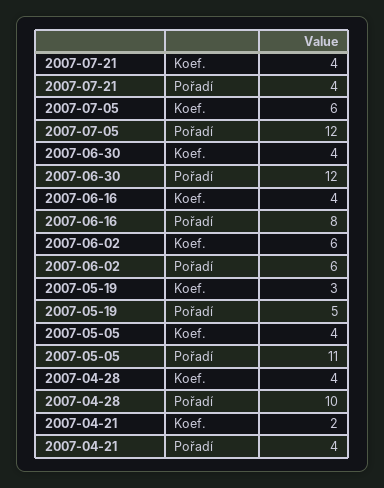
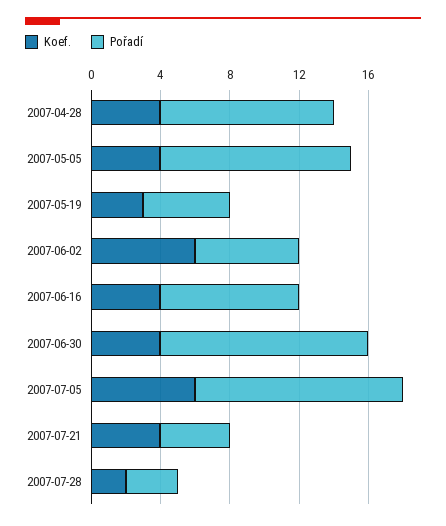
Koef., 2007-04-21: 2 -> none
Pořadí, 2007-04-21: 4 -> none
Koef., 2007-07-28: none -> 2
Pořadí, 2007-07-28: none -> 3

